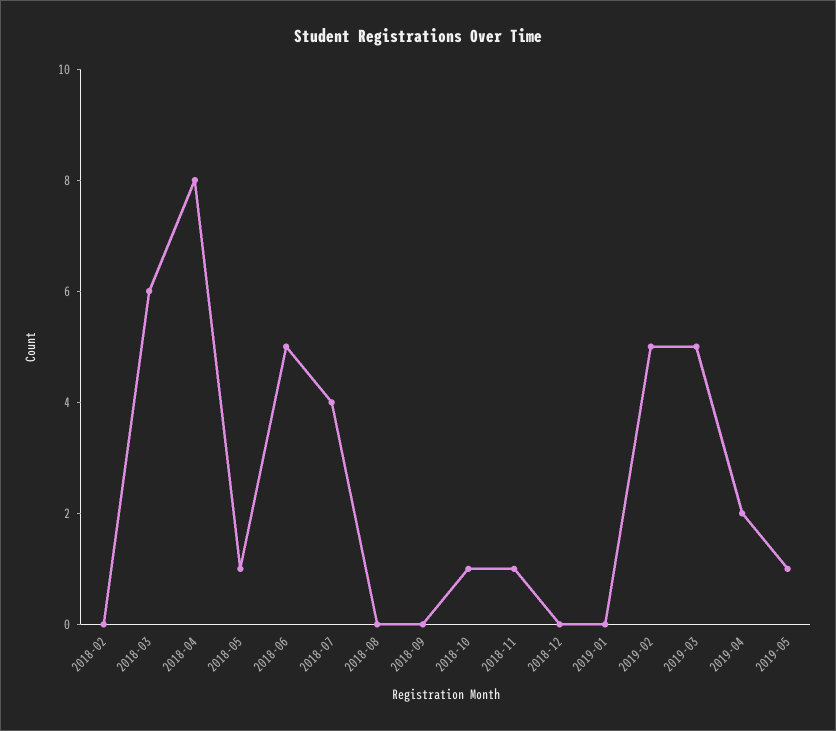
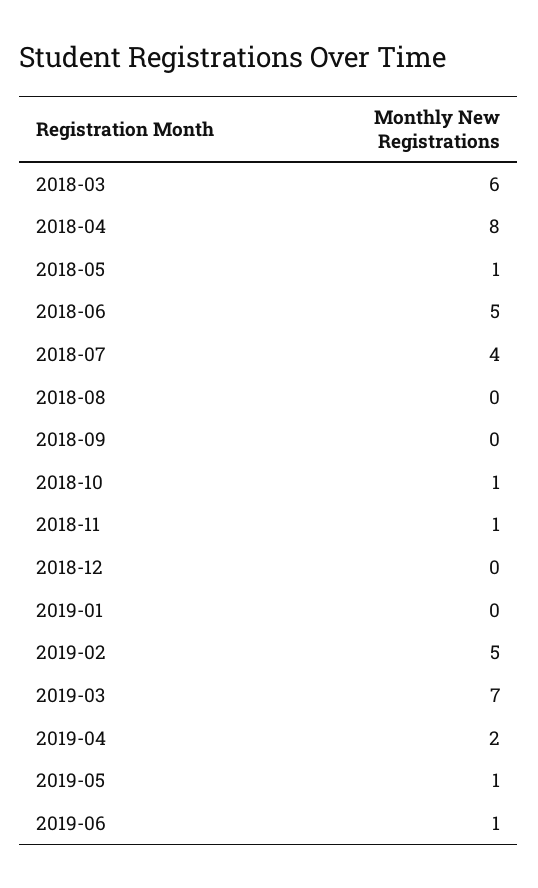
2018-02: 0 -> none
2019-03: 5 -> 7
2019-06: none -> 1

